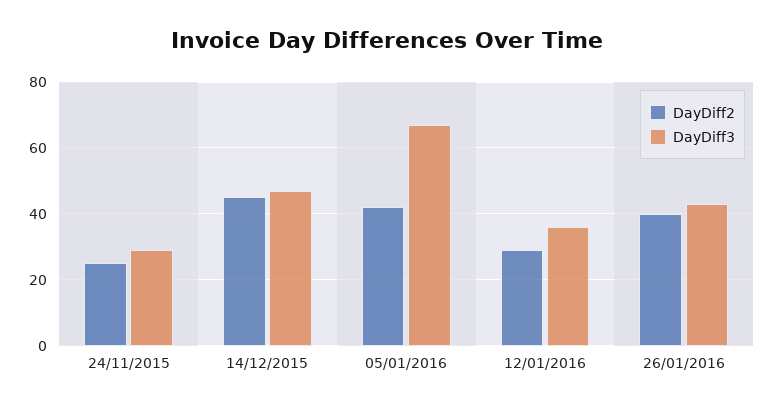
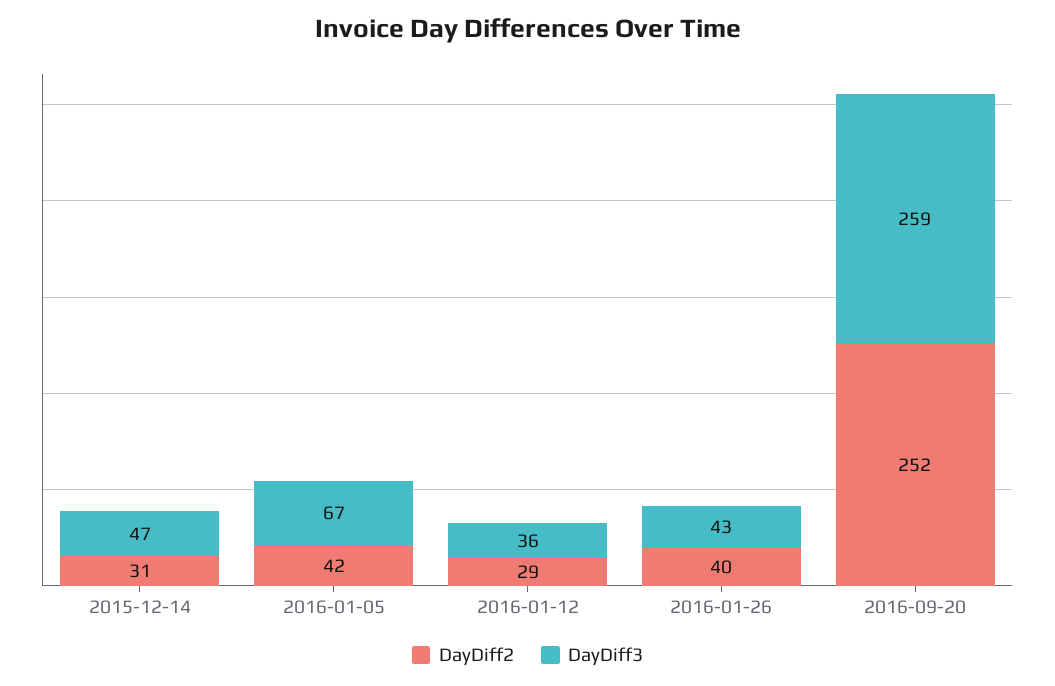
DayDiff2, 24/11/2015: 25 -> none
DayDiff3, 24/11/2015: 30 -> none
DayDiff2, 14/12/2015: 45 -> 31
DayDiff2, 2016-09-20: none -> 252
DayDiff3, 2016-09-20: none -> 259

